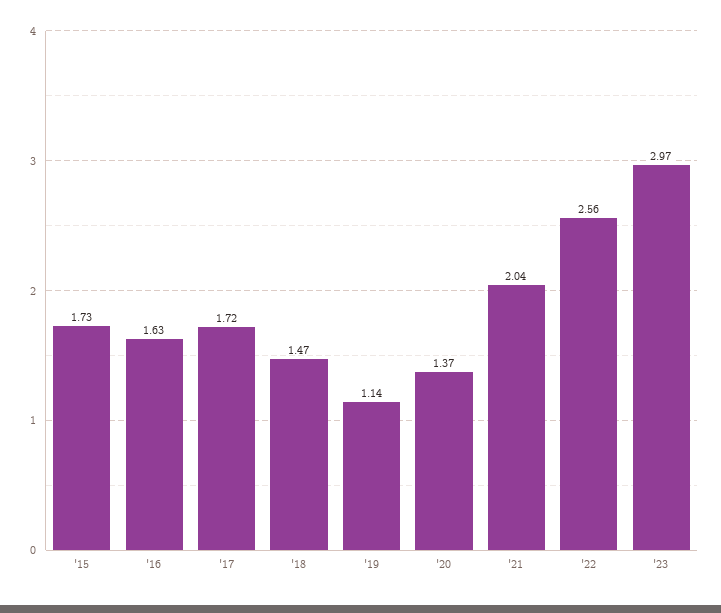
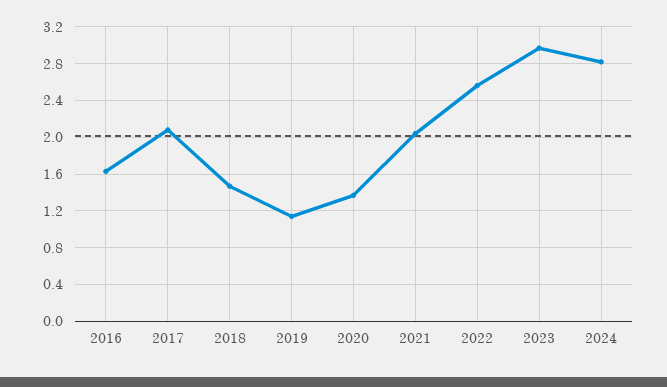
'15: 1.73 -> none
'17: 1.72 -> 2.1
2024: none -> 2.8

